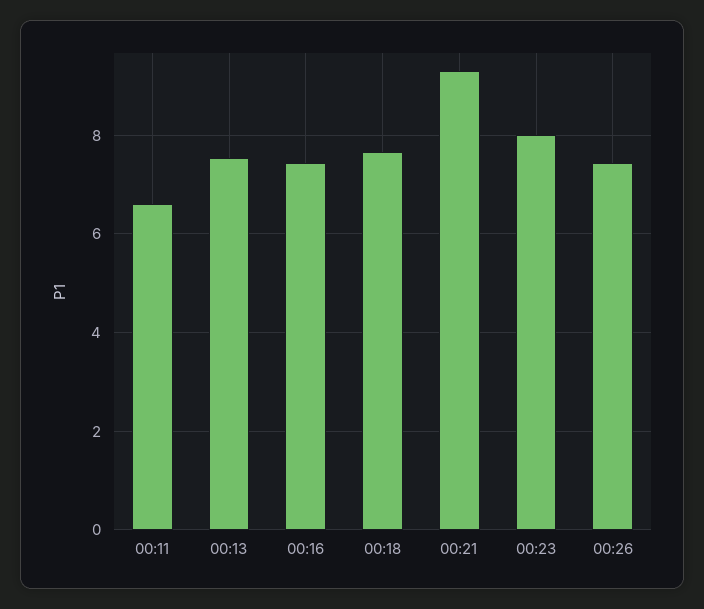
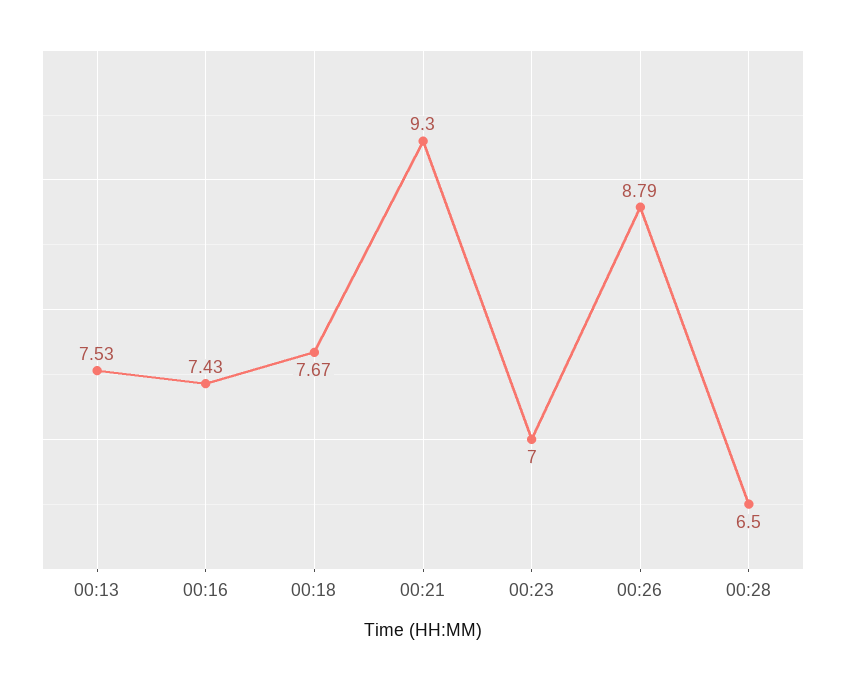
00:11: 6.6 -> none
00:23: 8 -> 7
00:26: 7.4 -> 8.79
00:28: none -> 6.5

